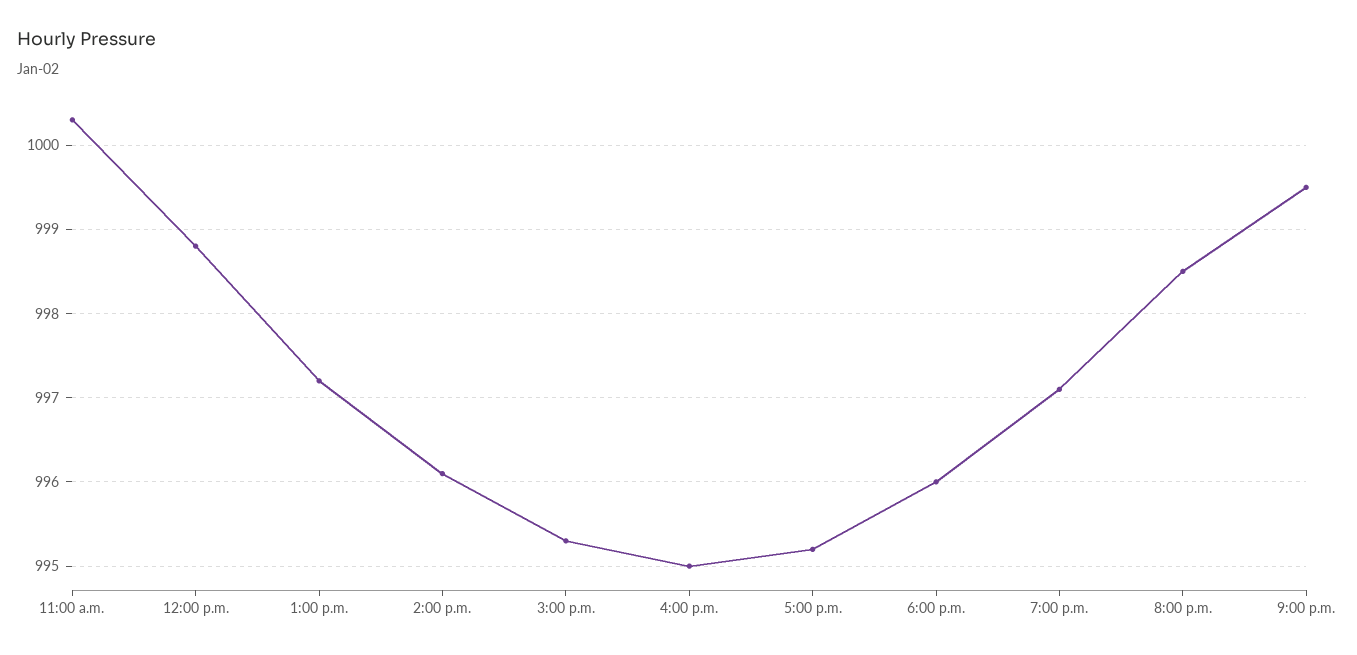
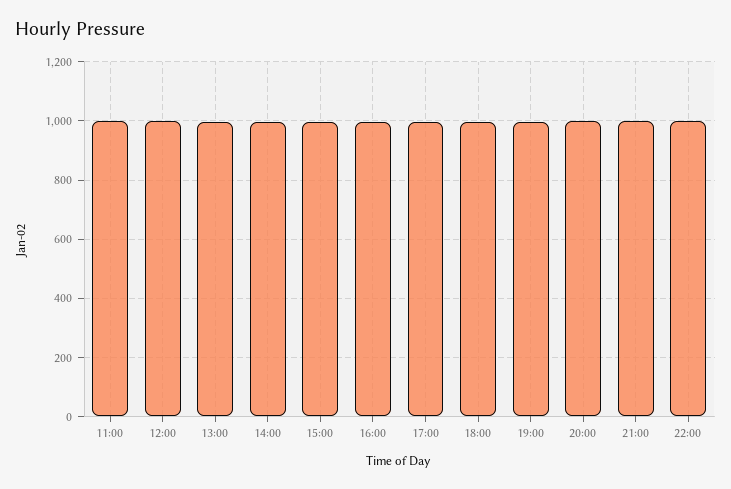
22:00: none -> 1000

